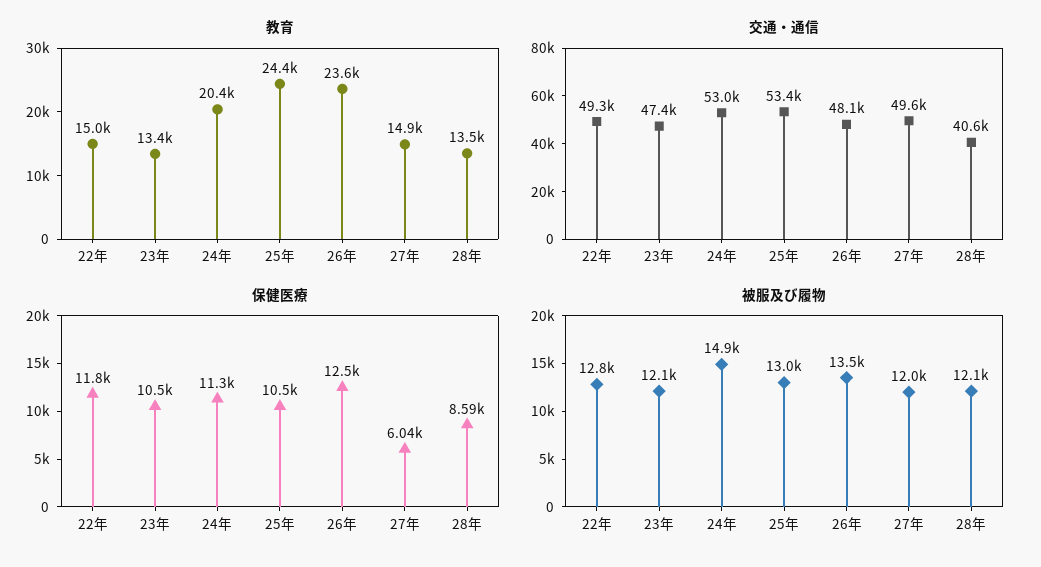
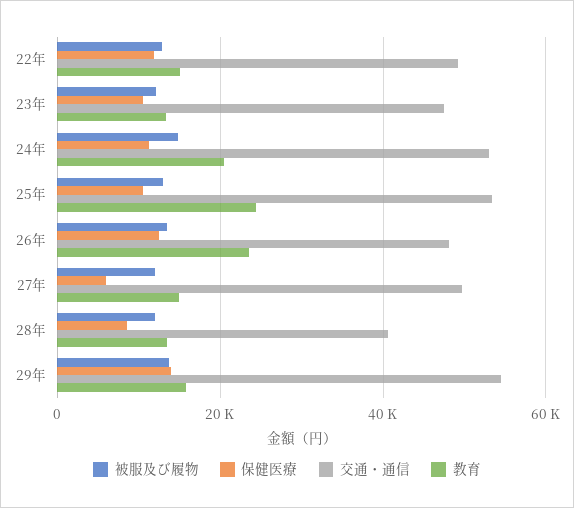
被服及び履物, 29年: none -> 14000
保健医療, 29年: none -> 14000
交通・通信, 29年: none -> 54000
教育, 29年: none -> 16000

